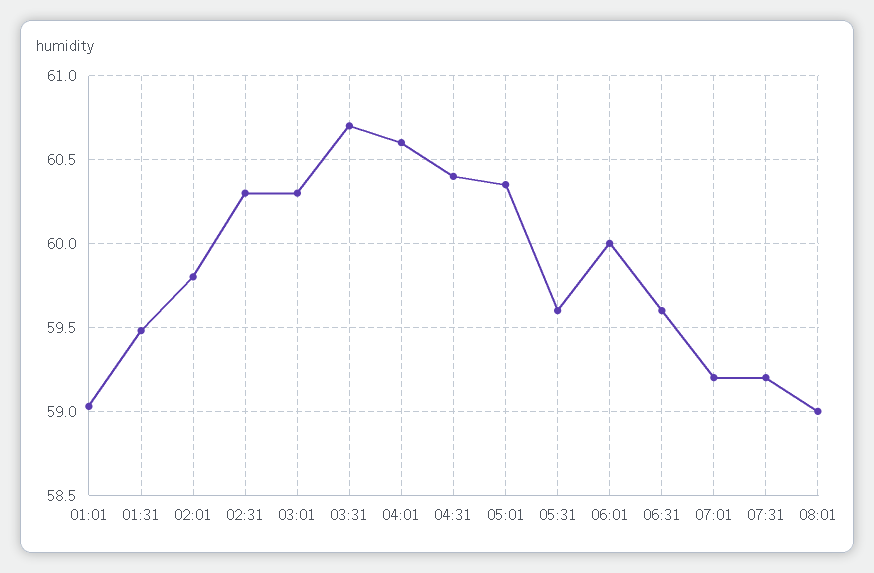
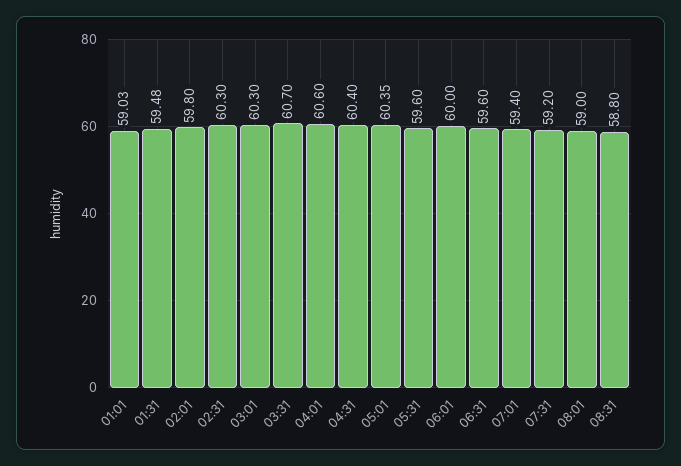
07:01: 59.2 -> 59.4
08:31: none -> 58.8

